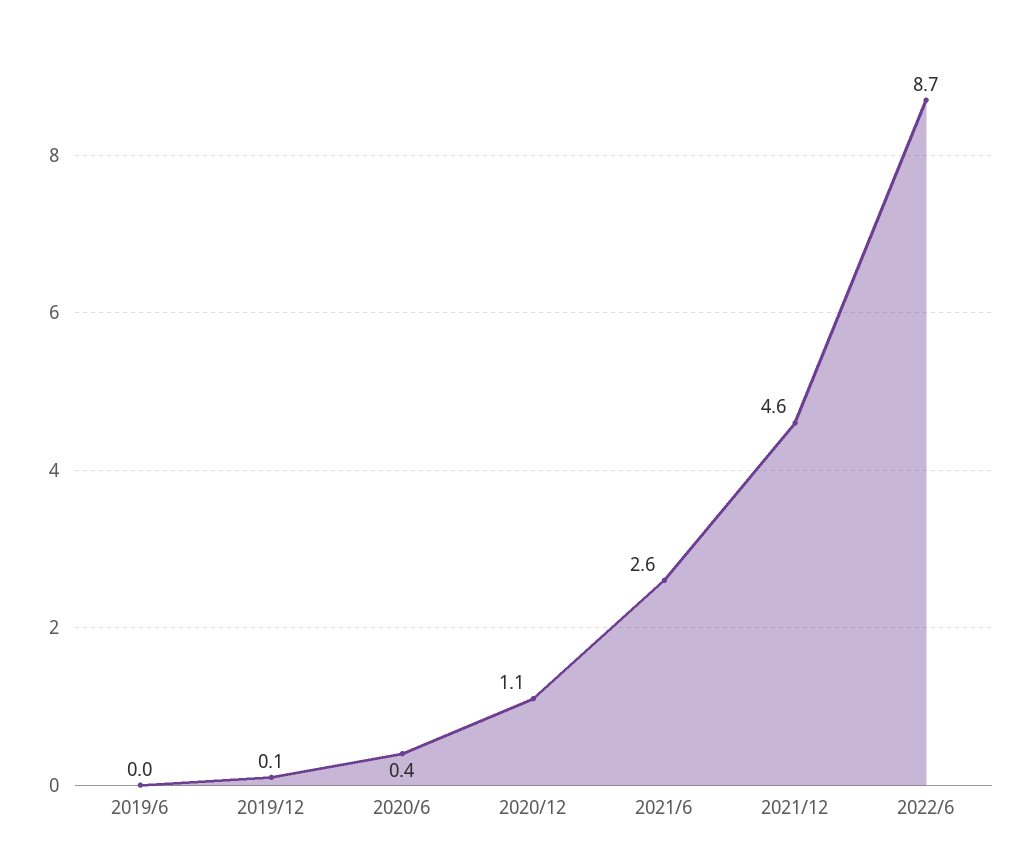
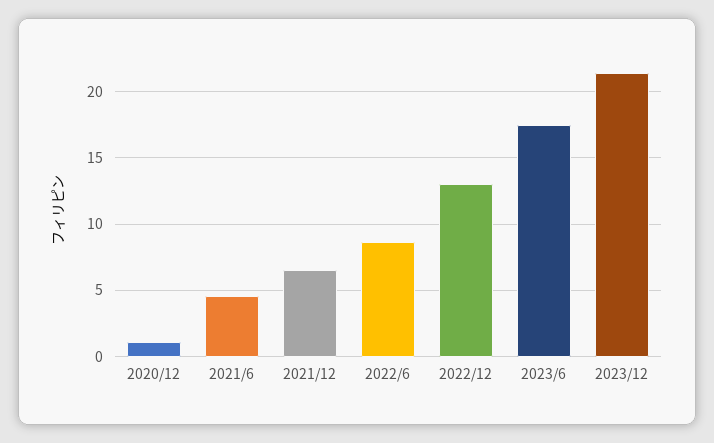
2019/6: 0 -> none
2019/12: 0.1 -> none
2020/6: 0.4 -> none
2021/6: 2.6 -> 4.5
2021/12: 4.6 -> 6.5
2022/12: none -> 13
2023/6: none -> 17.5
2023/12: none -> 21.5

